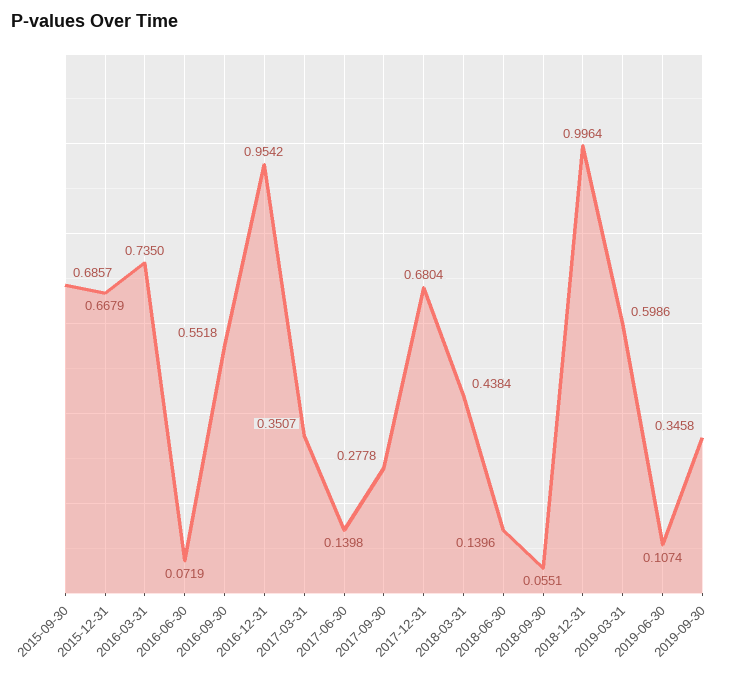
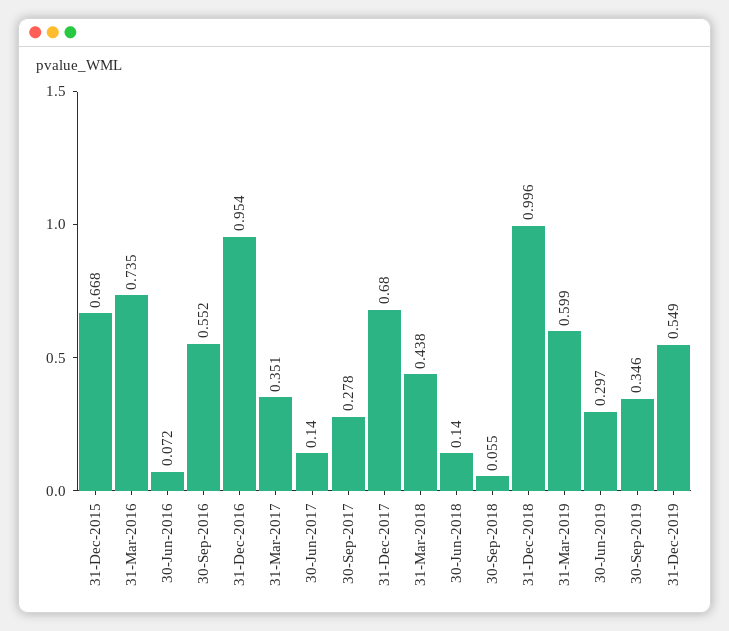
2015-09-30: 0.6857 -> none
2019-06-30: 0.1074 -> 0.297
31-Dec-2019: none -> 0.549

